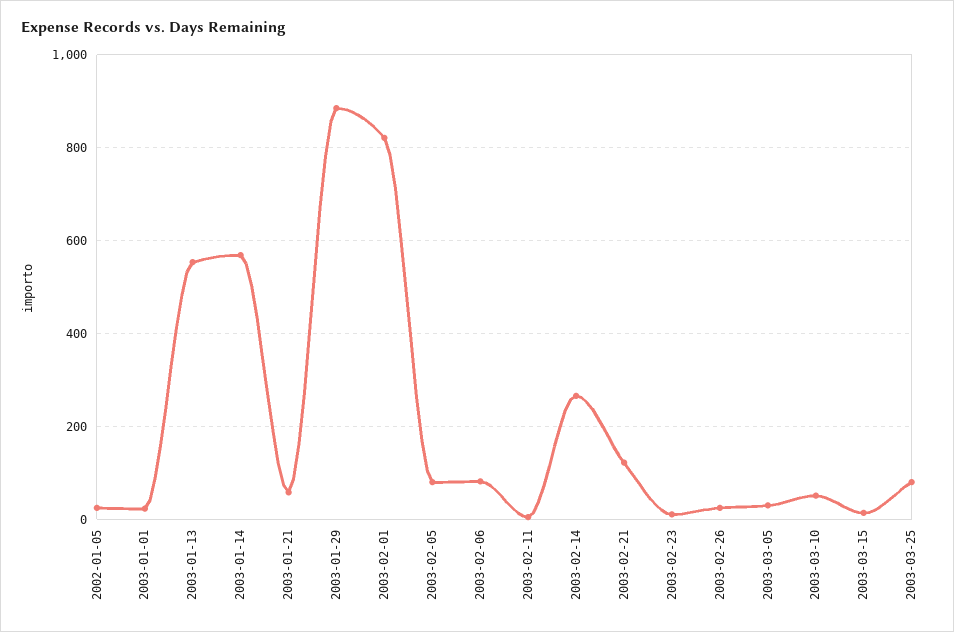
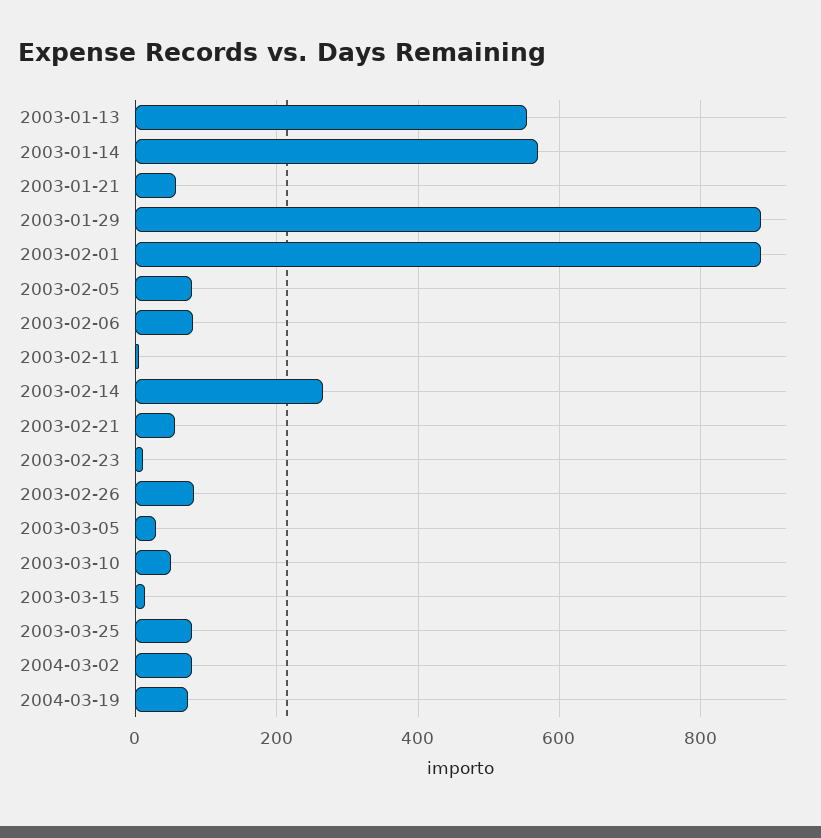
2002-01-05: 20 -> none
2003-01-01: 20 -> none
2003-02-01: 820 -> 880
2003-02-21: 120 -> 60
2003-02-26: 20 -> 80
2004-03-02: none -> 80
2004-03-19: none -> 80

